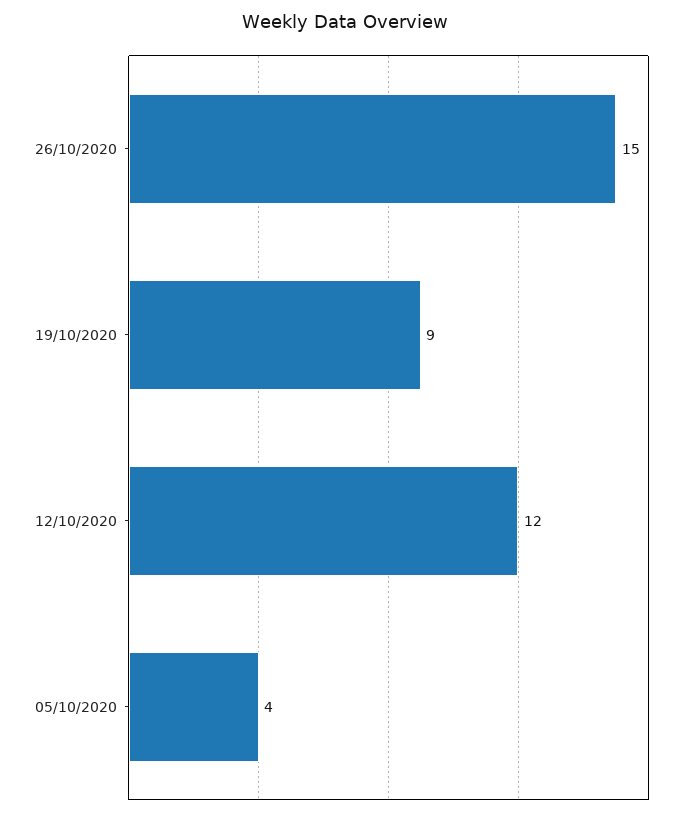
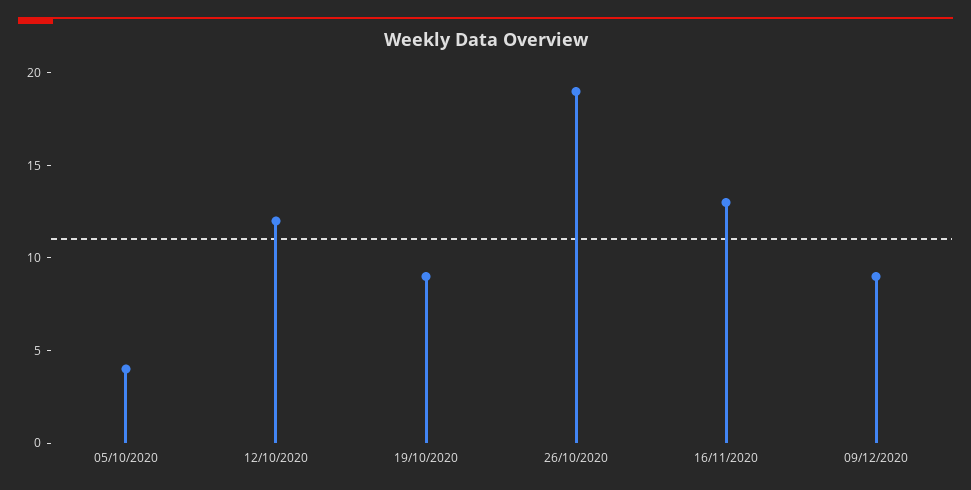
26/10/2020: 15 -> 19
16/11/2020: none -> 13
09/12/2020: none -> 9

